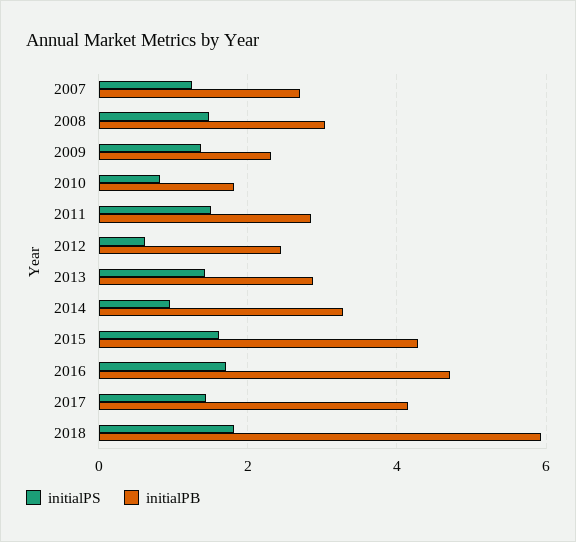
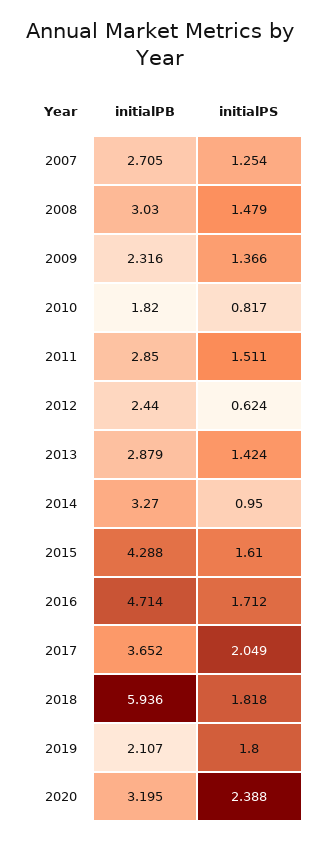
initialPS, 2017: 1.4 -> 2.049
initialPB, 2017: 4.2 -> 3.652
initialPB, 2019: none -> 2.107
initialPS, 2019: none -> 1.8
initialPB, 2020: none -> 3.195
initialPS, 2020: none -> 2.388

